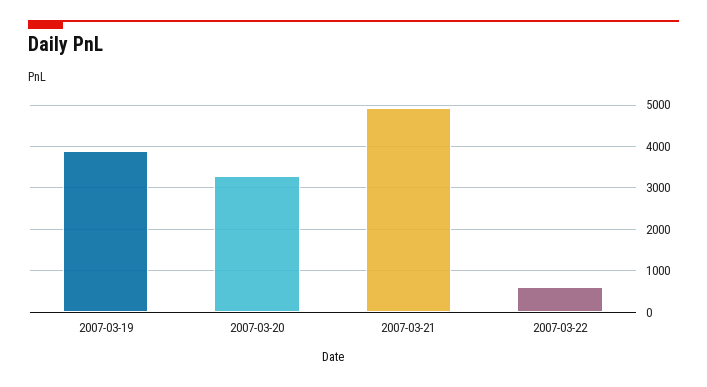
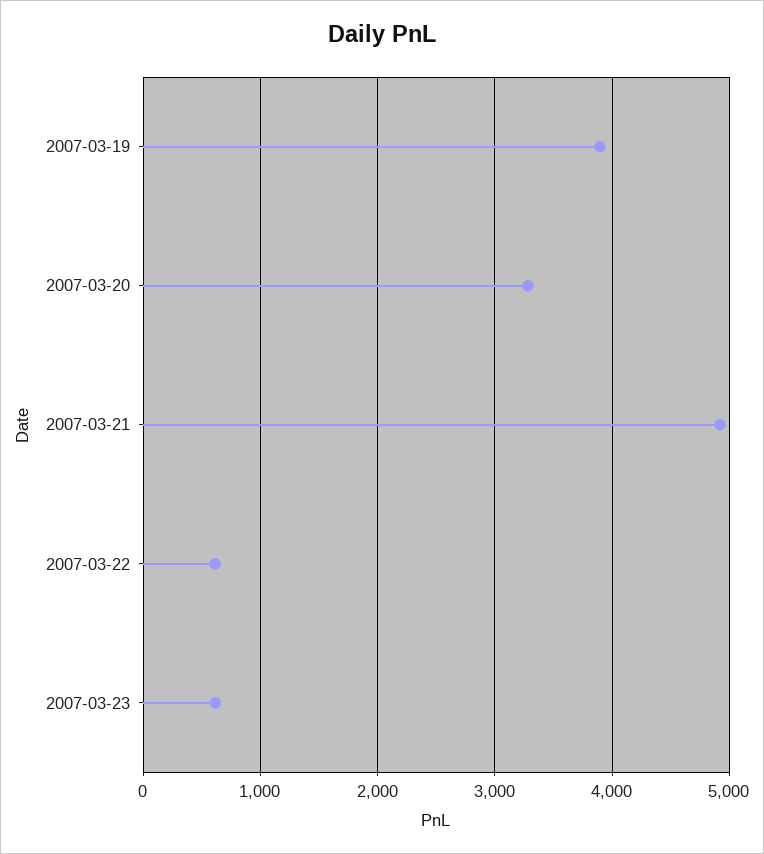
2007-03-23: none -> 600

